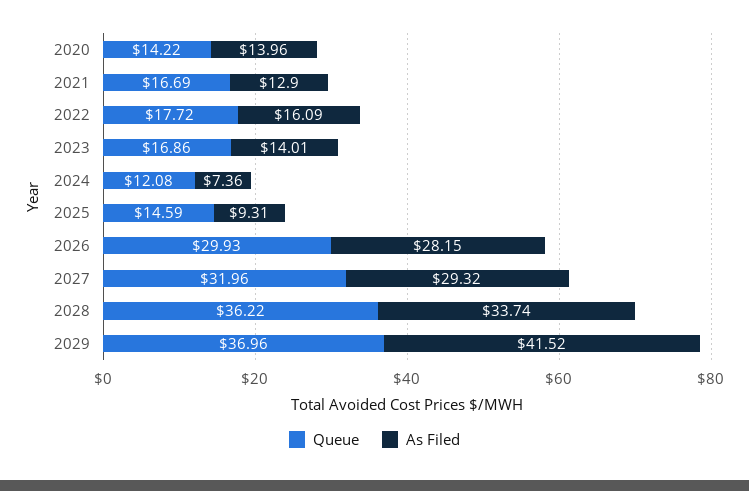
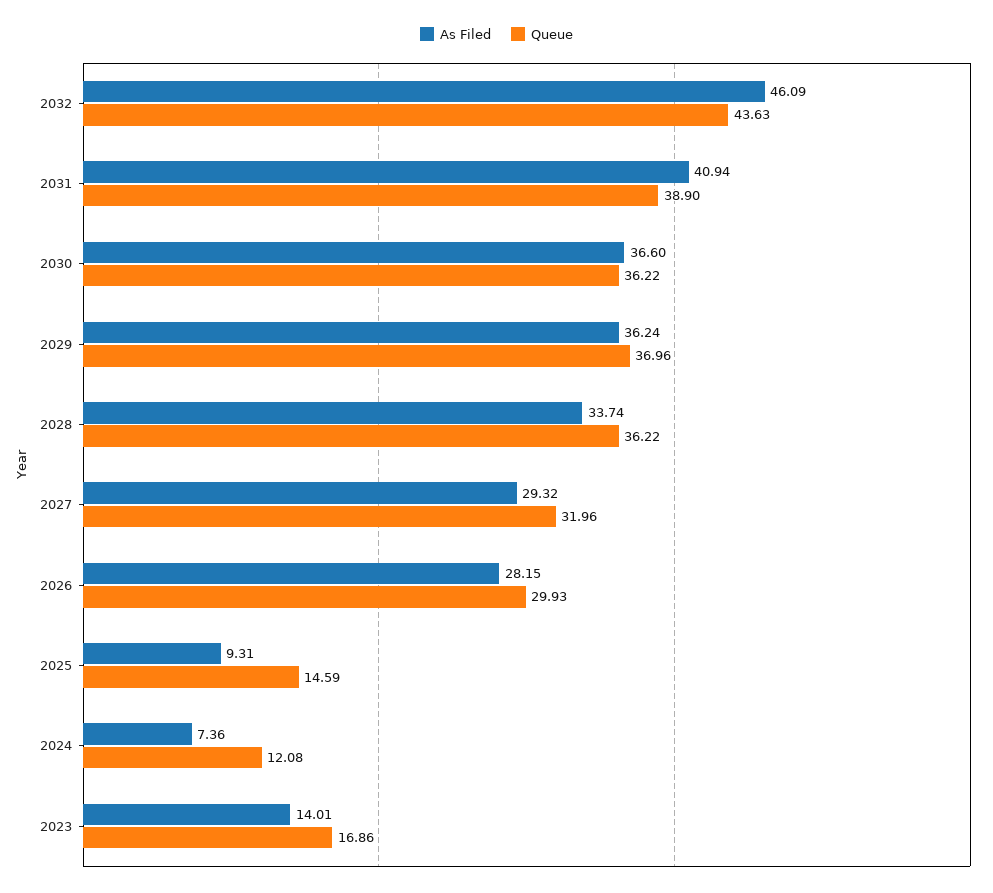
Queue, 2020: 14.22 -> none
As Filed, 2020: 13.96 -> none
Queue, 2021: 16.69 -> none
As Filed, 2021: 12.9 -> none
Queue, 2022: 17.72 -> none
As Filed, 2022: 16.09 -> none
As Filed, 2029: 41.52 -> 36.24
As Filed, 2032: none -> 46.09
Queue, 2032: none -> 43.63
As Filed, 2031: none -> 40.94
Queue, 2031: none -> 38.9
As Filed, 2030: none -> 36.6
Queue, 2030: none -> 36.22

